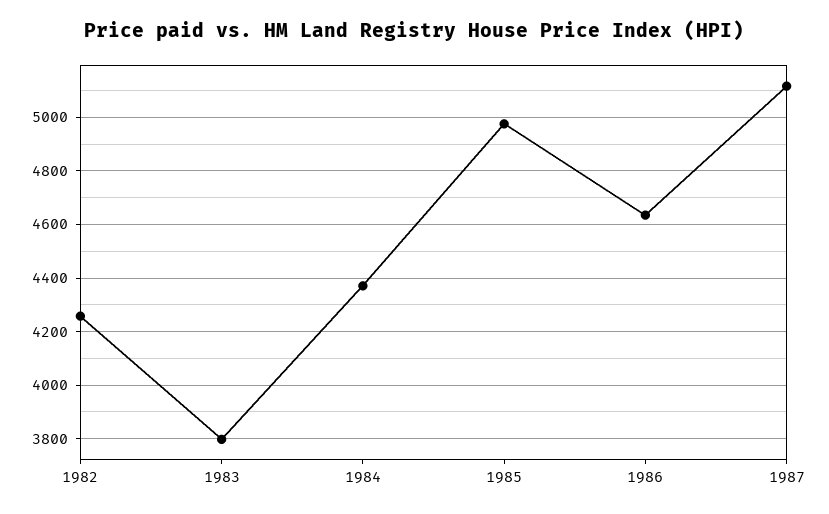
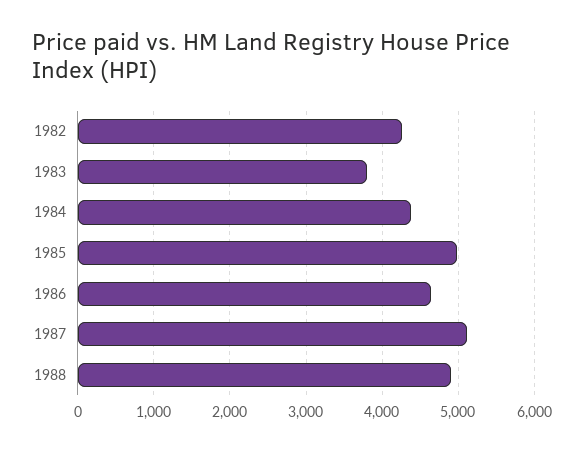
1988: none -> 4900

